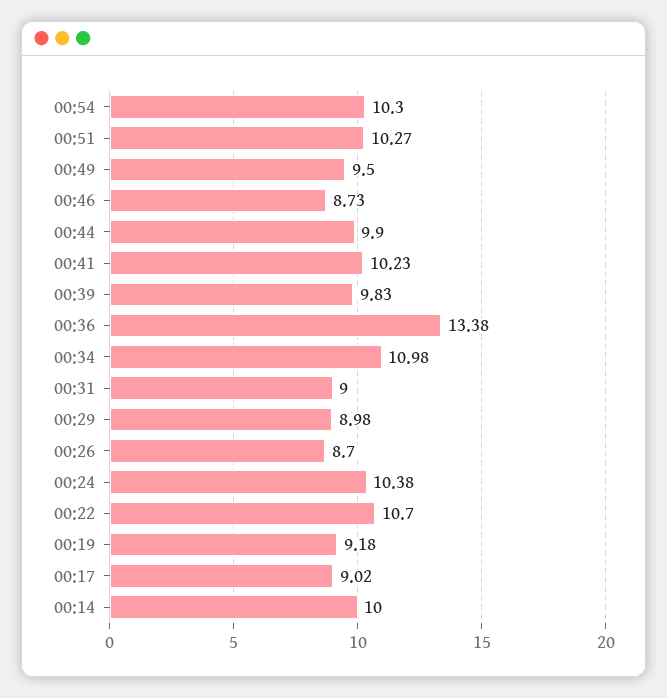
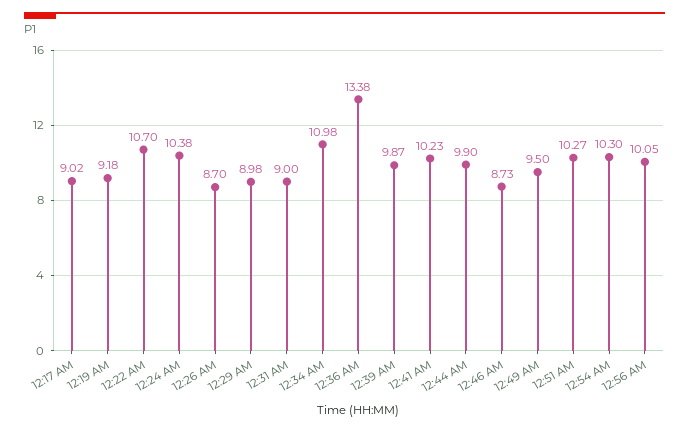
00:39: 9.83 -> 9.87
00:14: 10 -> none
12:56 AM: none -> 10.05

